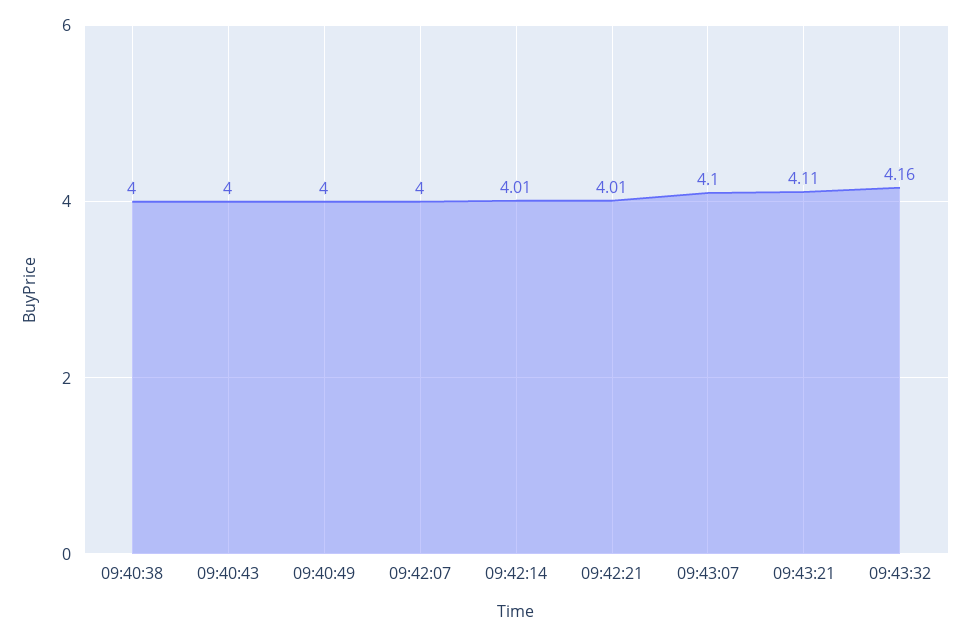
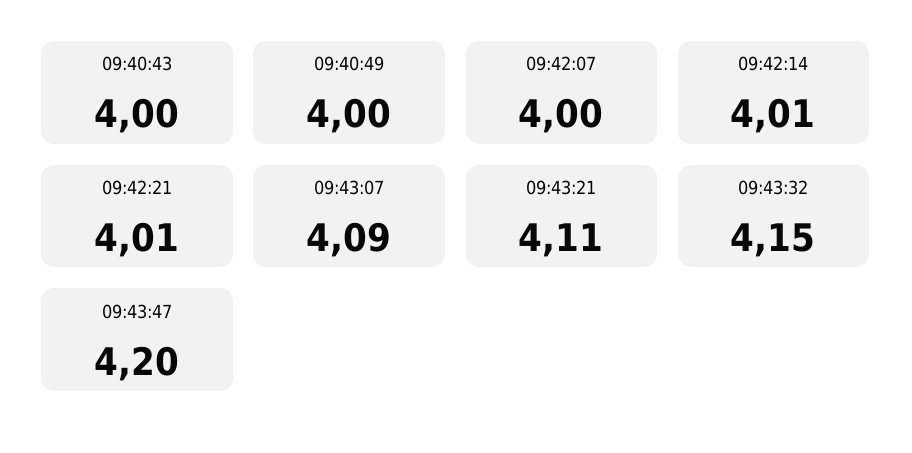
09:40:38: 4 -> none
09:43:07: 4.1 -> 4.09
09:43:32: 4.16 -> 4.15
09:43:47: none -> 4.2

